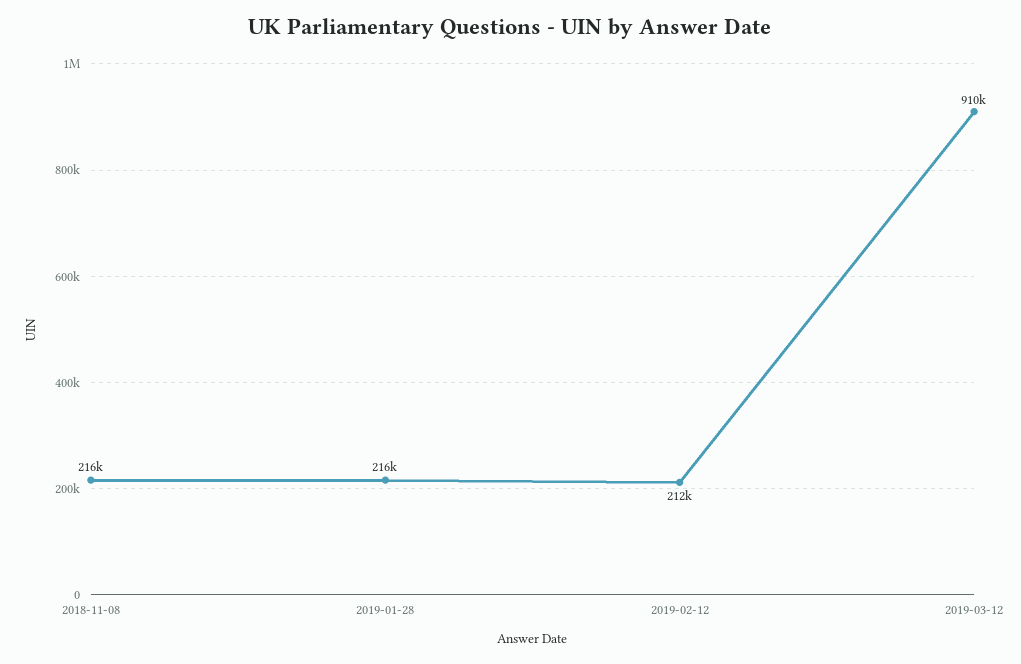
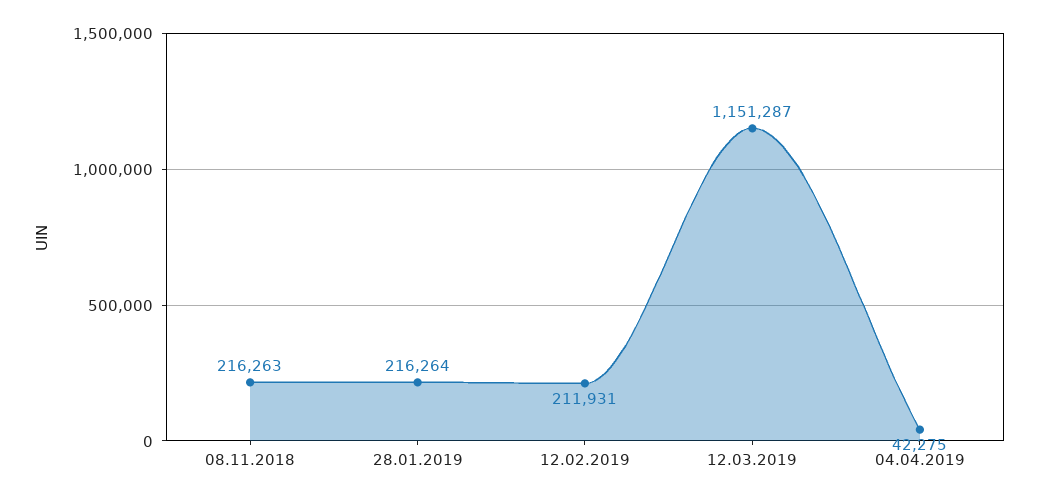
2019-03-12: 910000 -> 1151287
04.04.2019: none -> 42275

